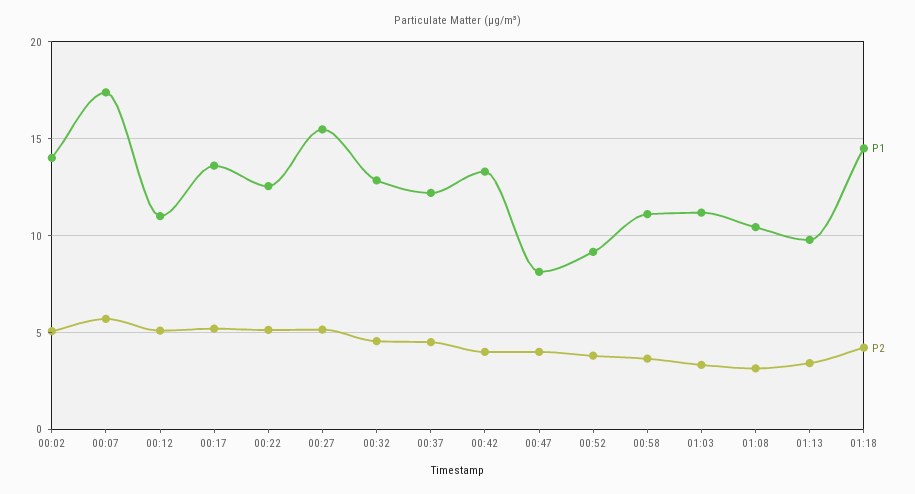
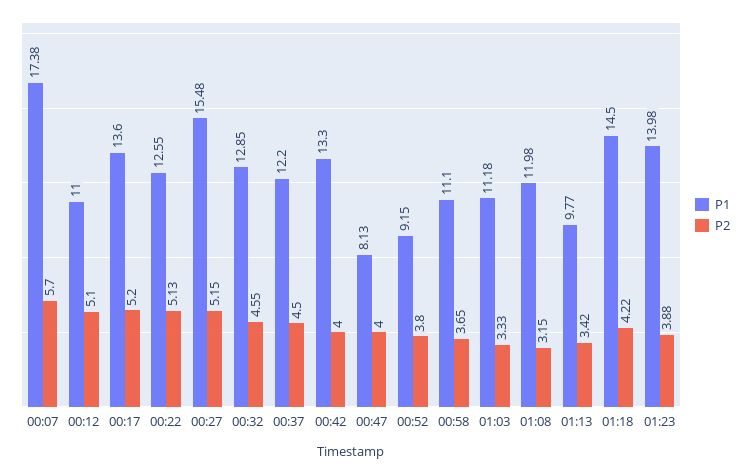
P1, 00:02: 14 -> none
P2, 00:02: 5 -> none
P1, 01:08: 10.5 -> 11.98
P1, 01:23: none -> 13.98
P2, 01:23: none -> 3.88

